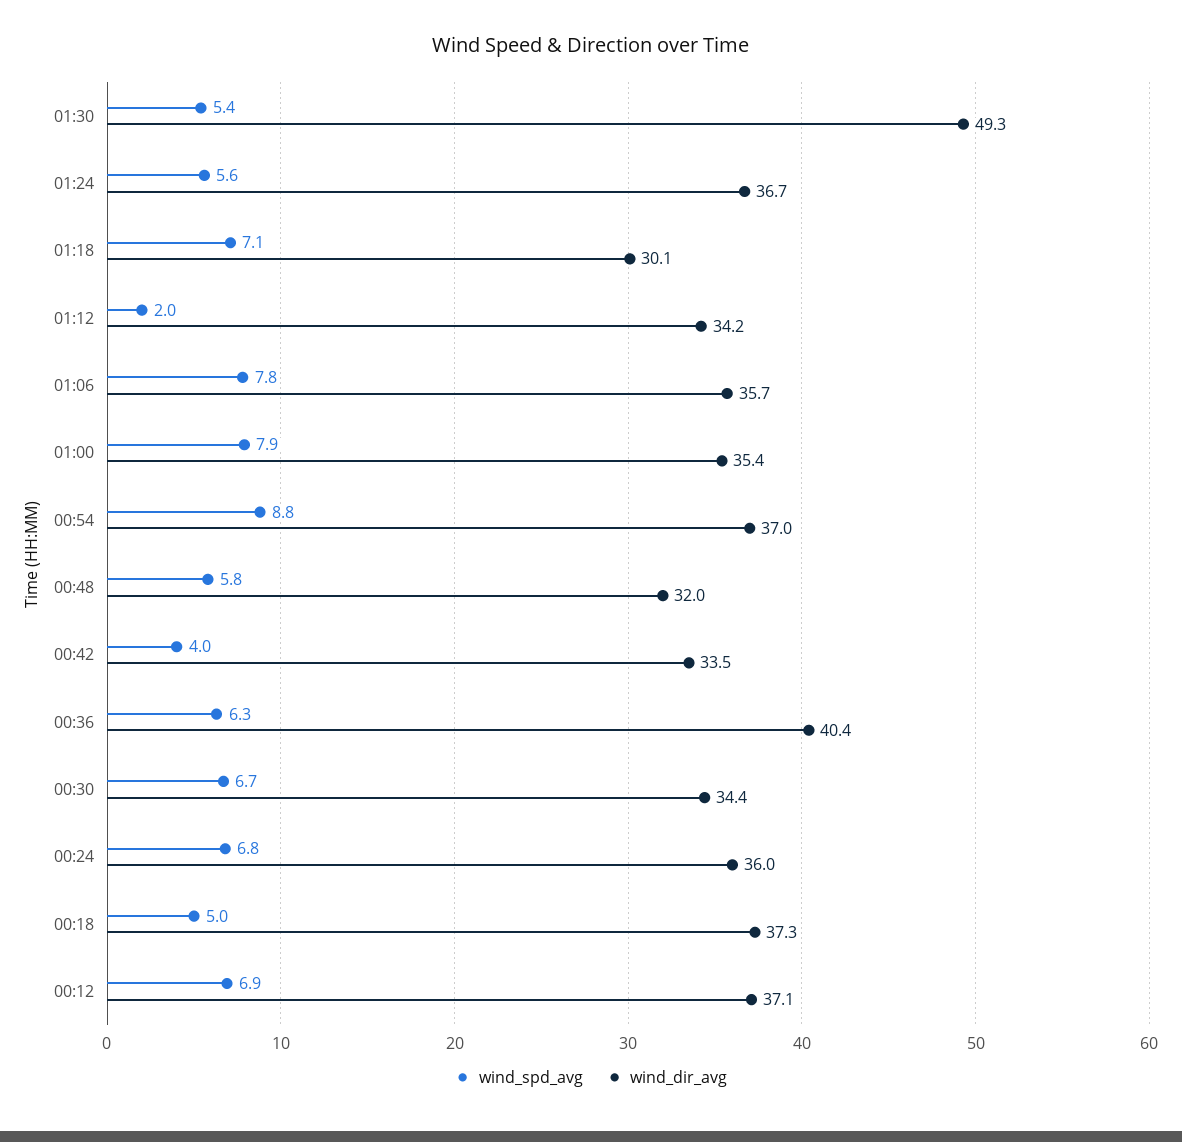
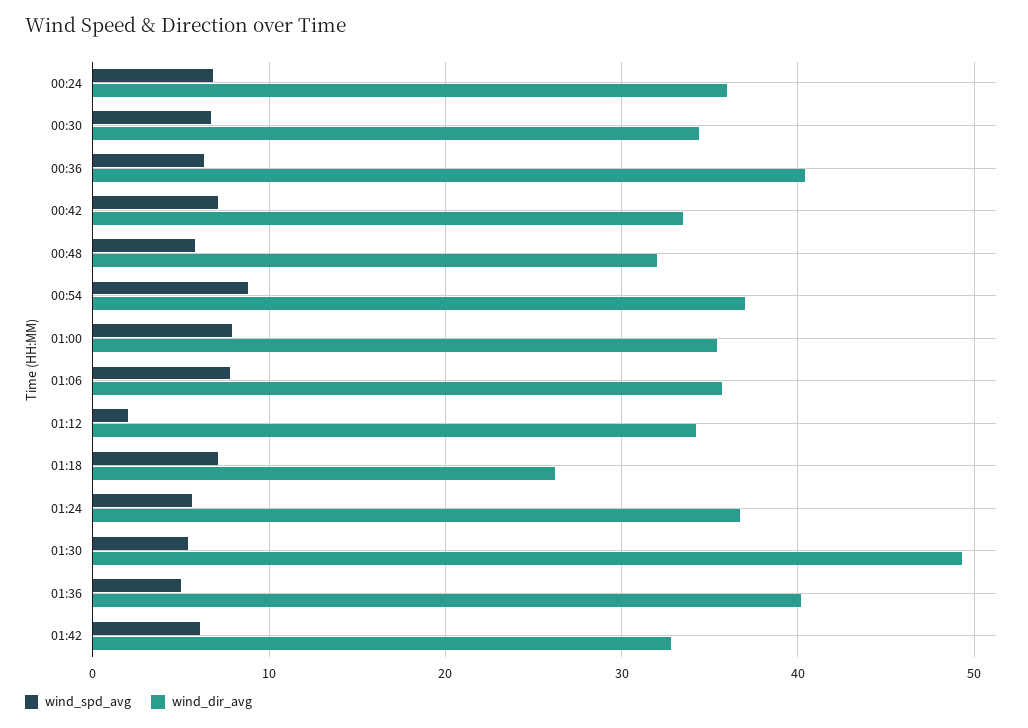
wind_dir_avg, 01:18: 30.1 -> 26
wind_spd_avg, 00:42: 4 -> 7
wind_spd_avg, 00:18: 5 -> none
wind_dir_avg, 00:18: 37.3 -> none
wind_spd_avg, 00:12: 6.9 -> none
wind_dir_avg, 00:12: 37.1 -> none
wind_spd_avg, 01:36: none -> 5
wind_dir_avg, 01:36: none -> 40
wind_spd_avg, 01:42: none -> 6
wind_dir_avg, 01:42: none -> 33

